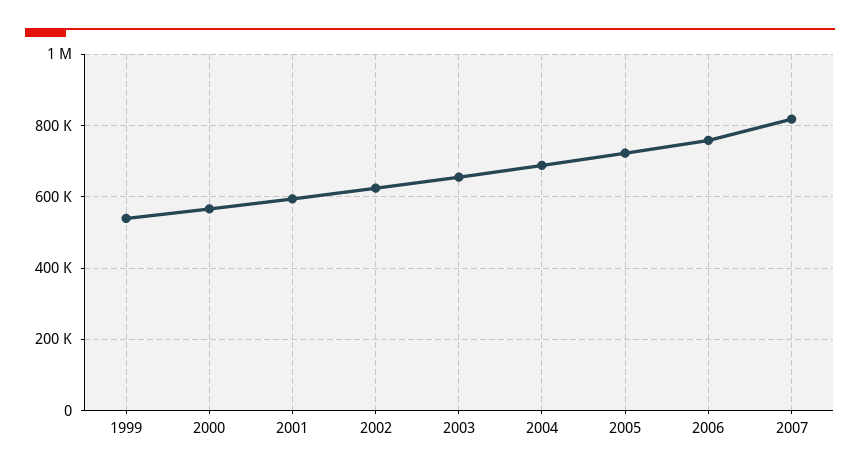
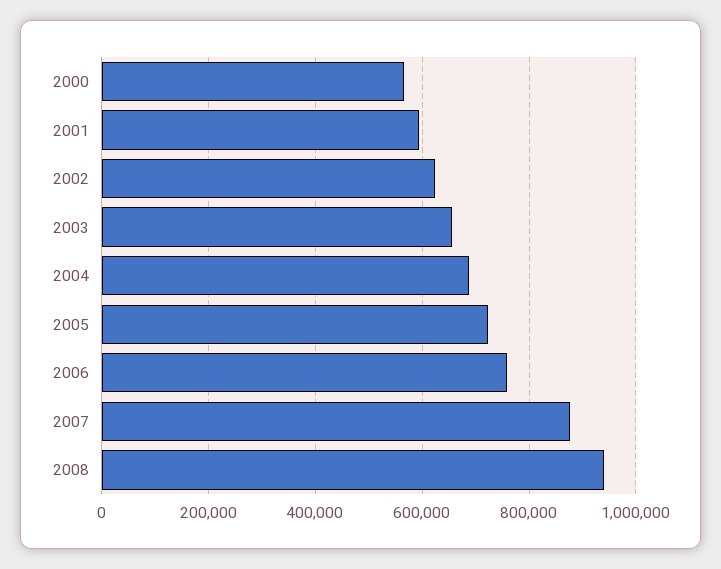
1999: 540000 -> none
2007: 820000 -> 880000
2008: none -> 940000

